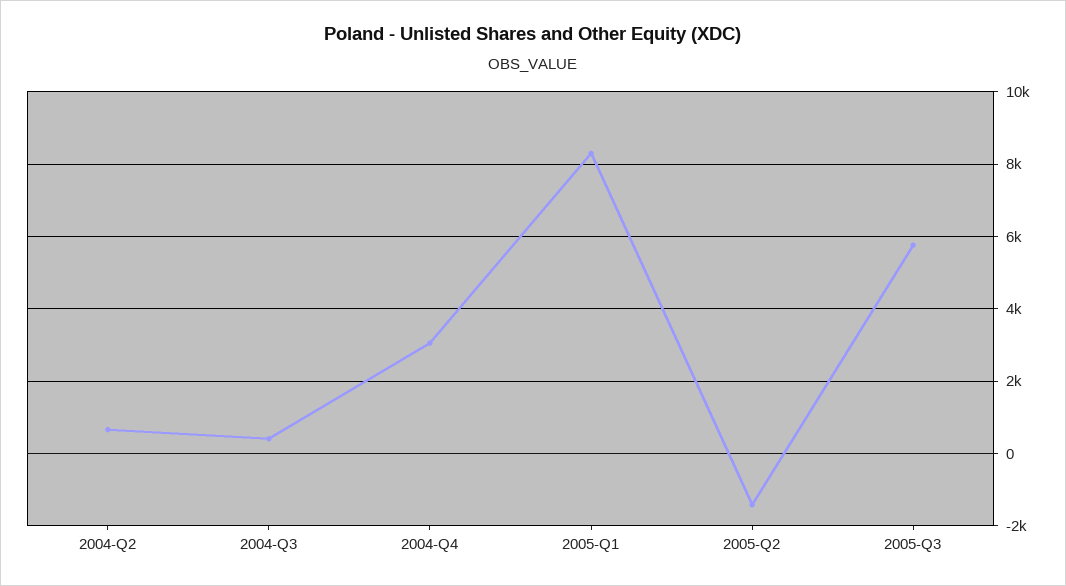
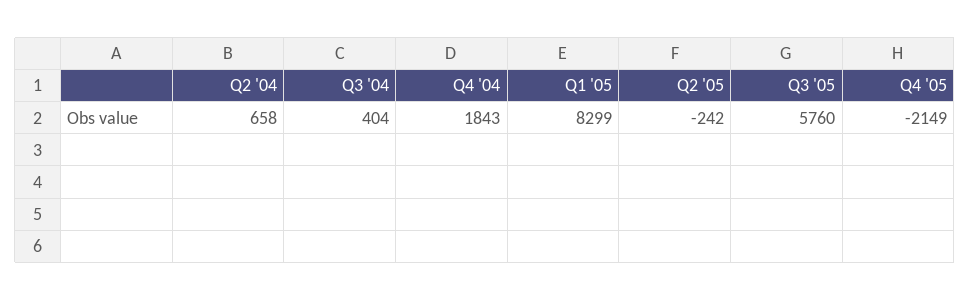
2004-Q4: 3000 -> 1843
2005-Q2: -1400 -> -242
Q4 '05: none -> -2149

